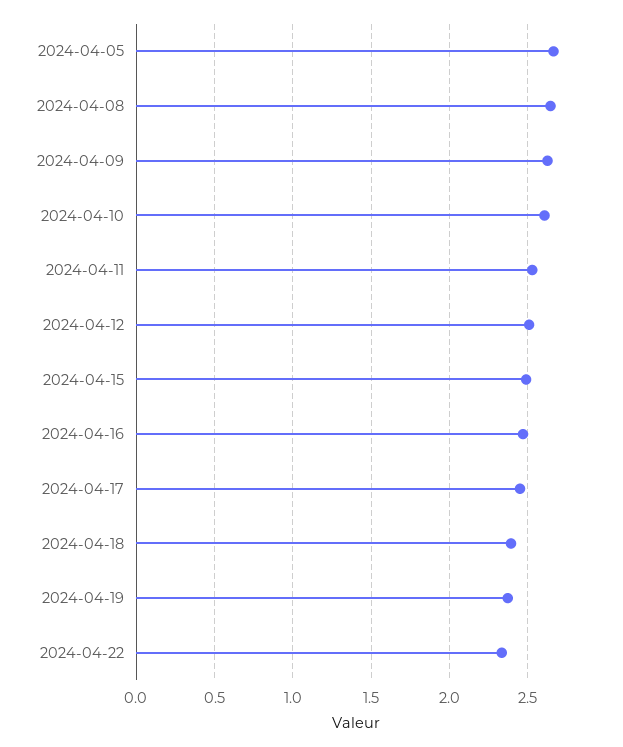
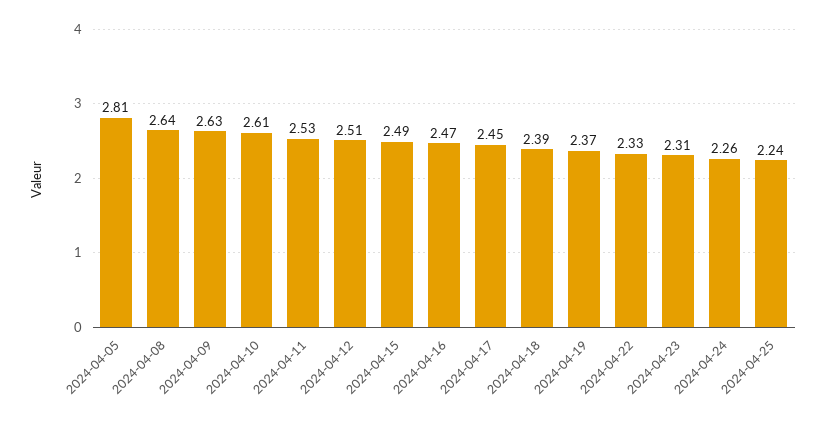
2024-04-05: 2.65 -> 2.81
2024-04-23: none -> 2.31
2024-04-24: none -> 2.26
2024-04-25: none -> 2.24

